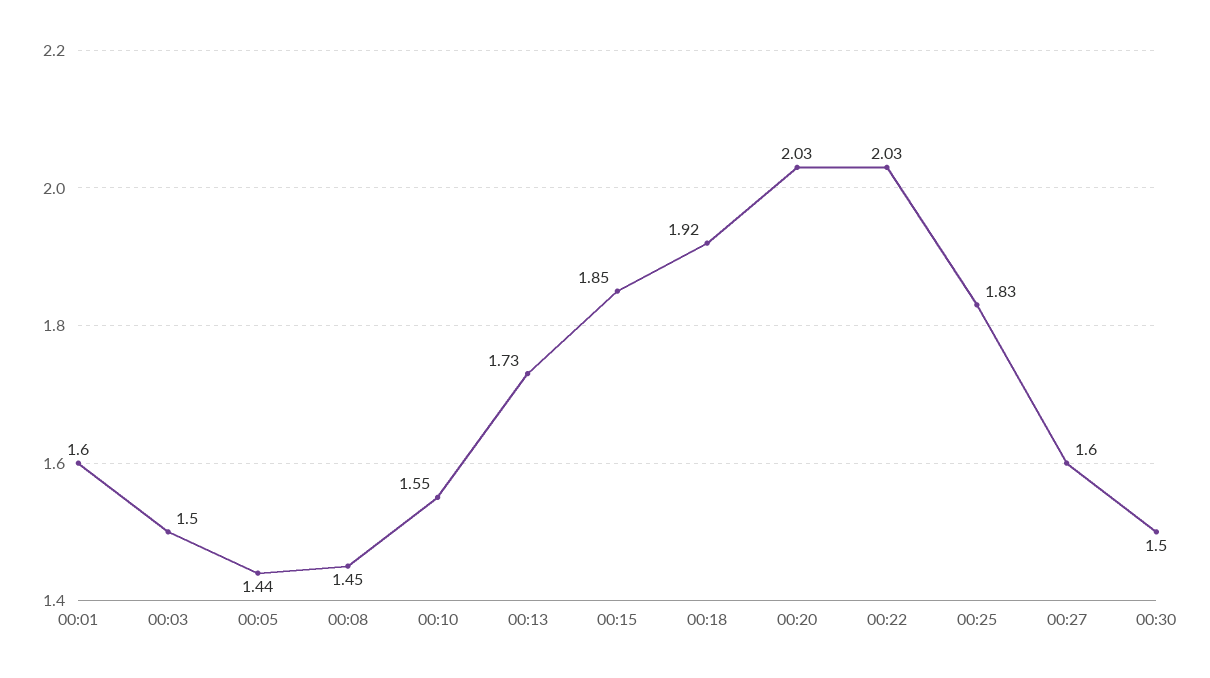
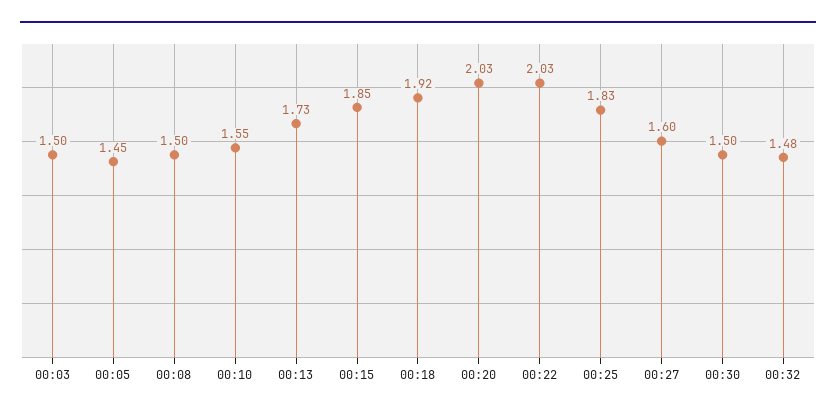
00:01: 1.6 -> none
00:05: 1.44 -> 1.45
00:08: 1.45 -> 1.5
00:32: none -> 1.48

